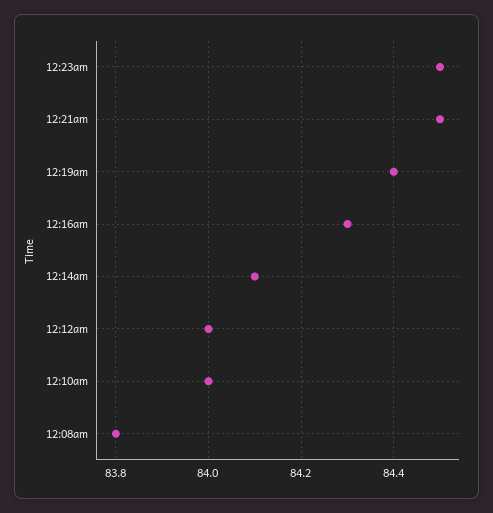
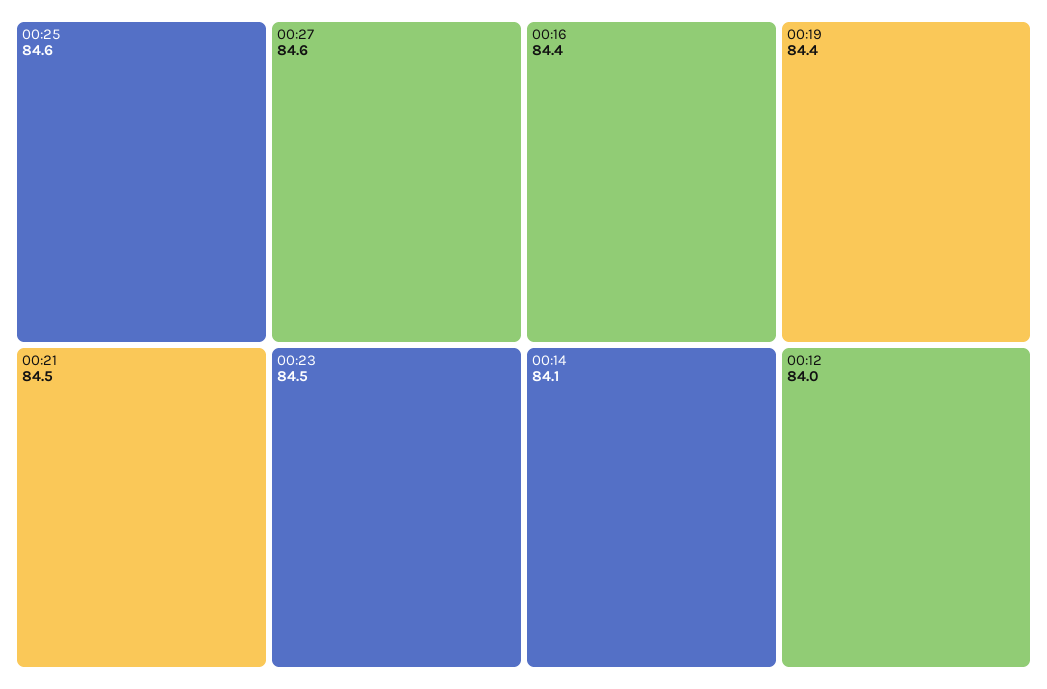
12:16am: 84.3 -> 84.4
12:10am: 84 -> none
12:08am: 83.8 -> none
00:25: none -> 84.6
00:27: none -> 84.6

